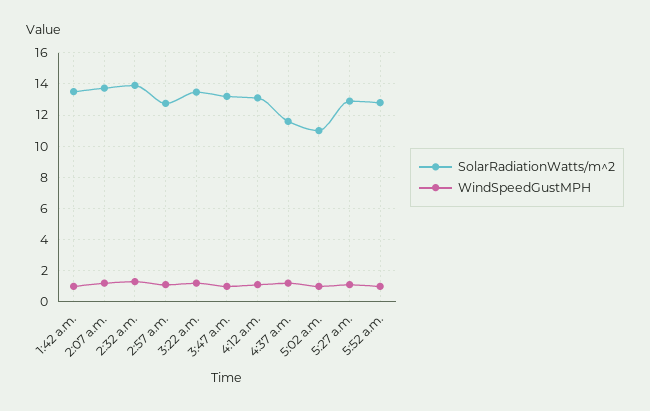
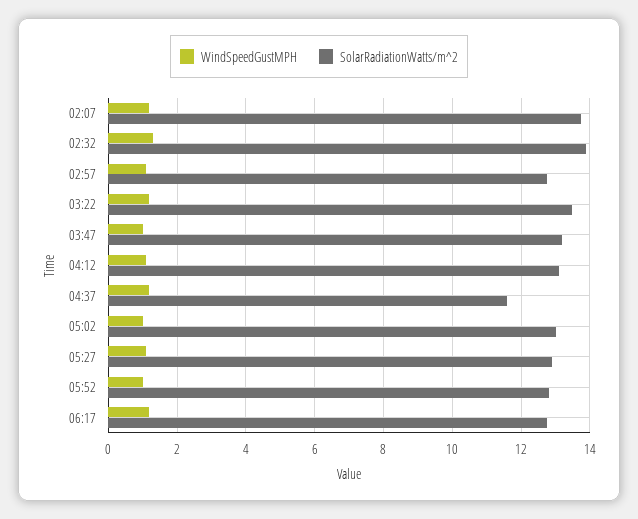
SolarRadiationWatts/m^2, 1:42 a.m.: 13.5 -> none
WindSpeedGustMPH, 1:42 a.m.: 1 -> none
SolarRadiationWatts/m^2, 5:02 a.m.: 11 -> 13
WindSpeedGustMPH, 06:17: none -> 1.2
SolarRadiationWatts/m^2, 06:17: none -> 12.8

